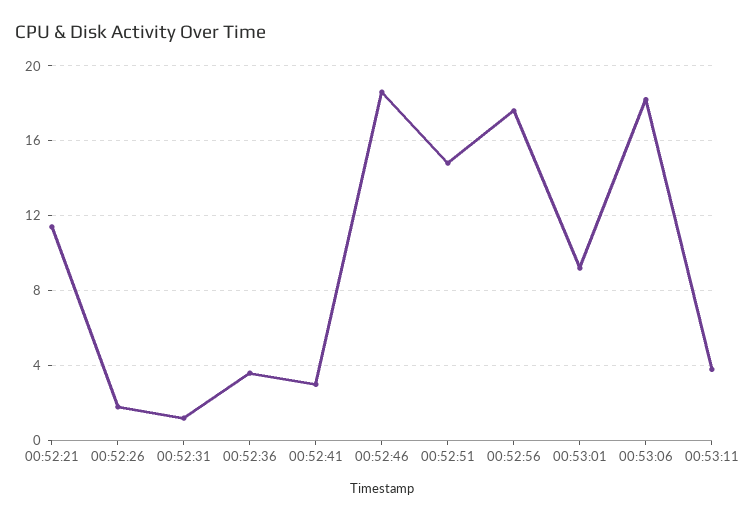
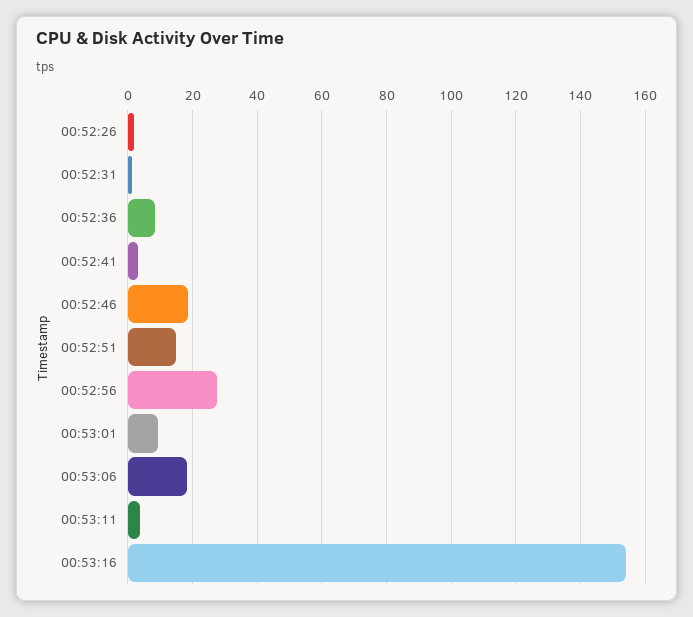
00:52:21: 11.5 -> none
00:52:36: 3.5 -> 8
00:52:56: 17.5 -> 28
00:53:16: none -> 154

